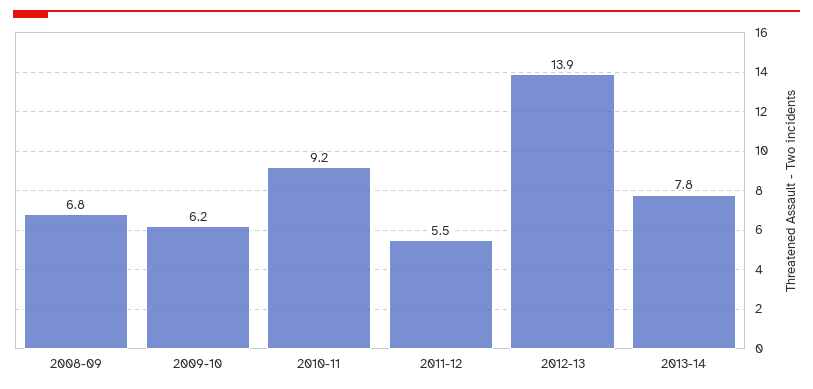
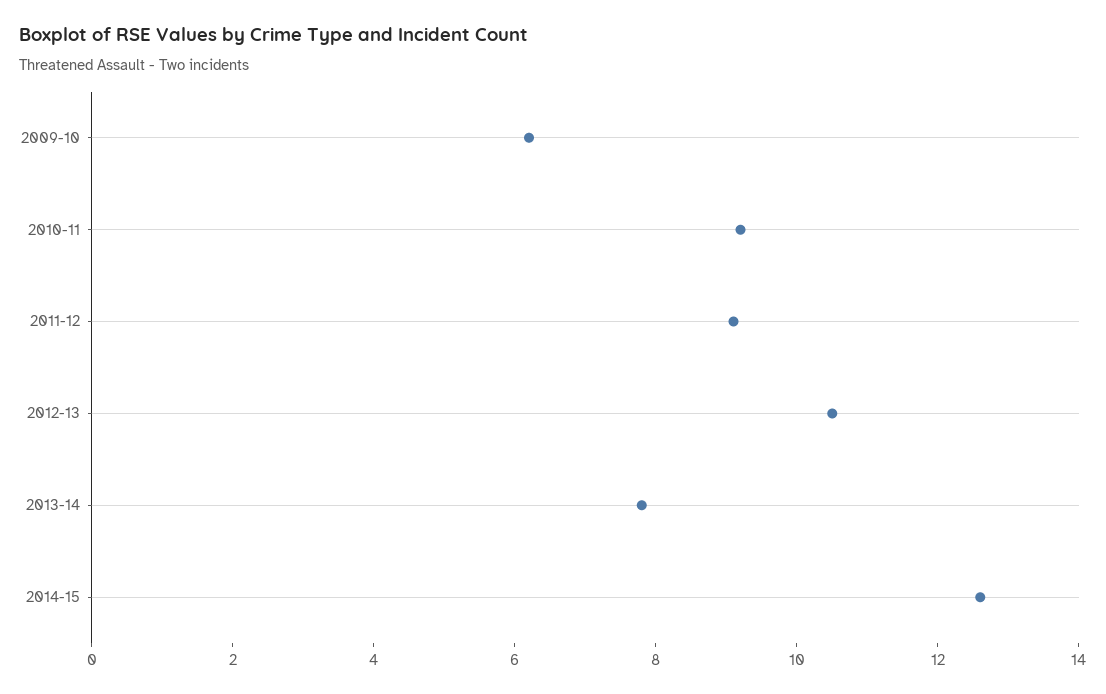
2008-09: 6.8 -> none
2011-12: 5.5 -> 9
2012-13: 13.9 -> 10.5
2014-15: none -> 12.5

